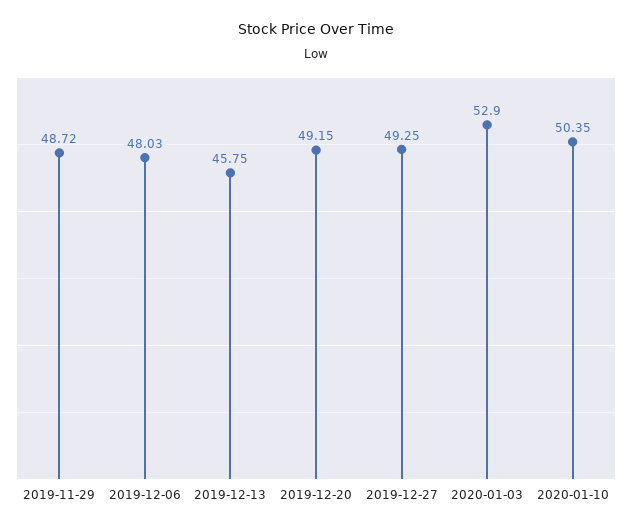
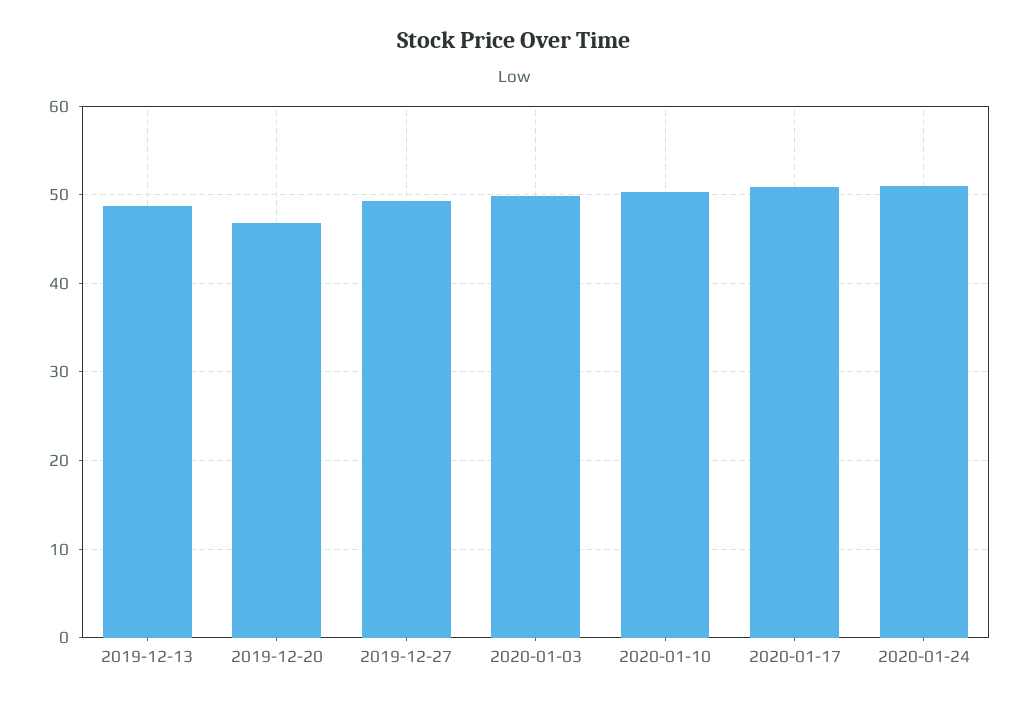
2019-11-29: 48.72 -> none
2019-12-06: 48.03 -> none
2019-12-13: 45.75 -> 49
2019-12-20: 49.15 -> 47
2020-01-03: 52.9 -> 50
2020-01-17: none -> 51
2020-01-24: none -> 51

